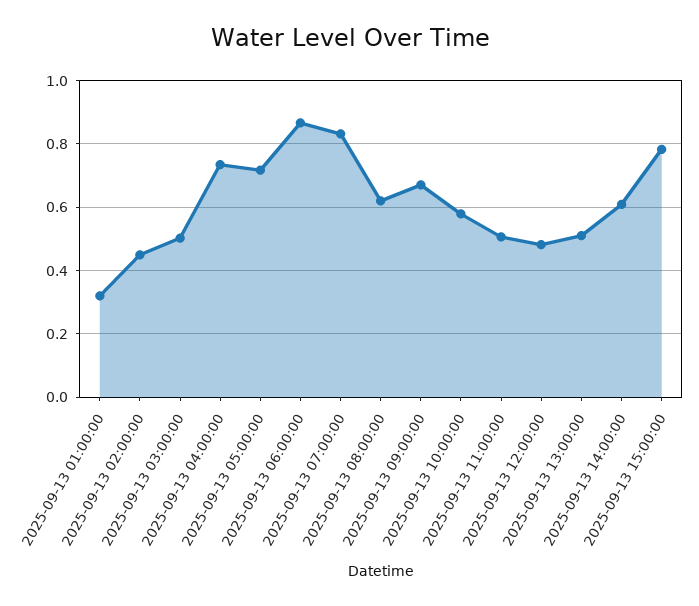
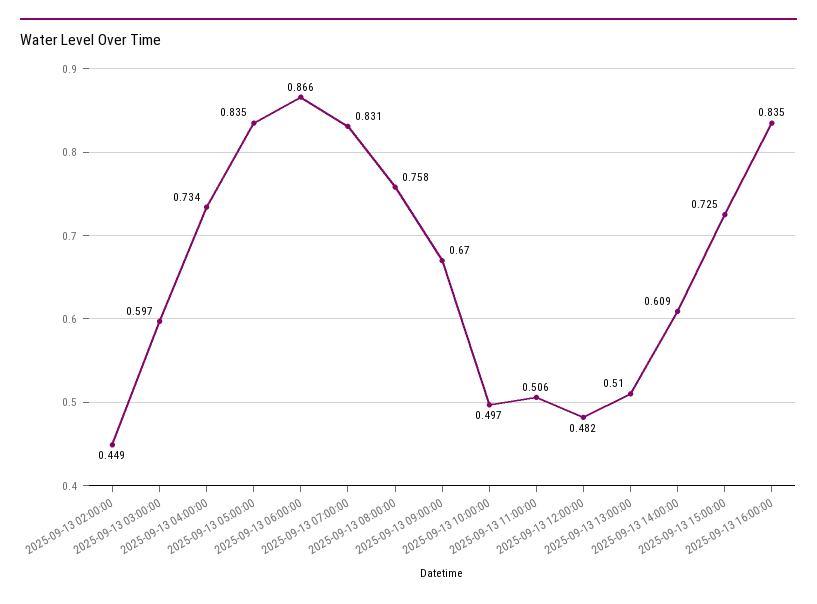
2025-09-13 01:00:00: 0.32 -> none
2025-09-13 03:00:00: 0.5 -> 0.597
2025-09-13 05:00:00: 0.72 -> 0.835
2025-09-13 08:00:00: 0.62 -> 0.758
2025-09-13 10:00:00: 0.58 -> 0.497
2025-09-13 15:00:00: 0.78 -> 0.725
2025-09-13 16:00:00: none -> 0.835

